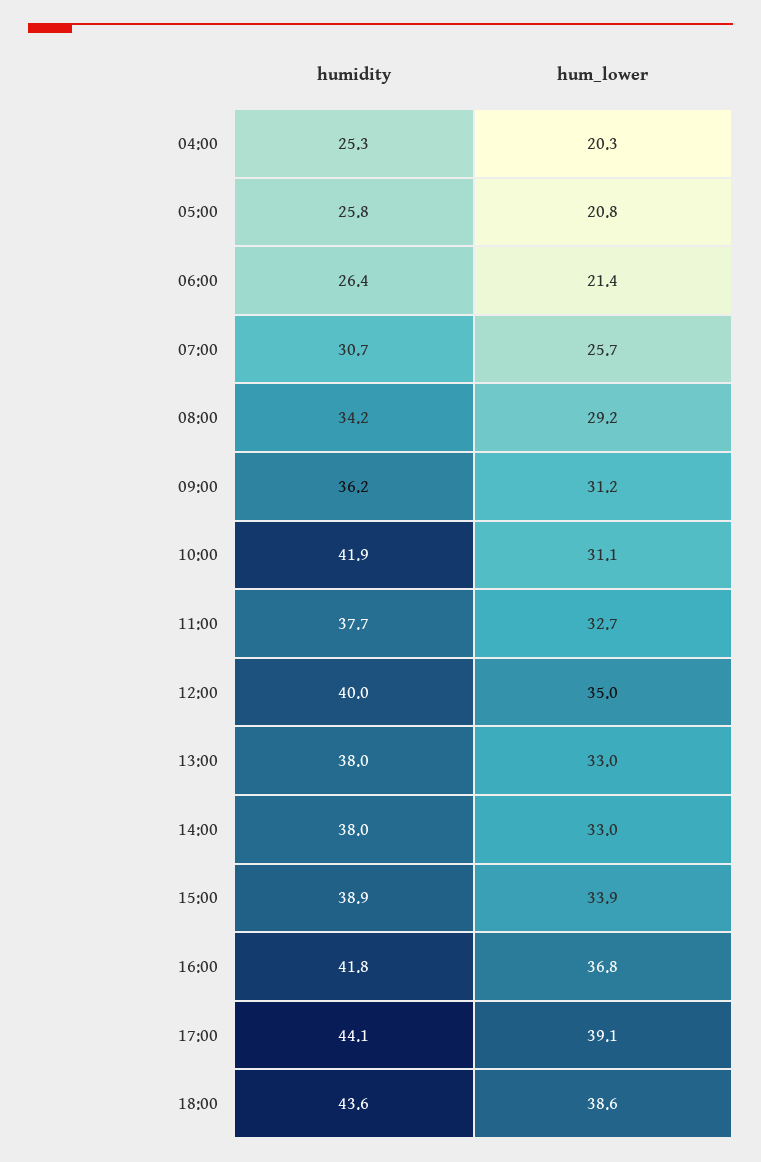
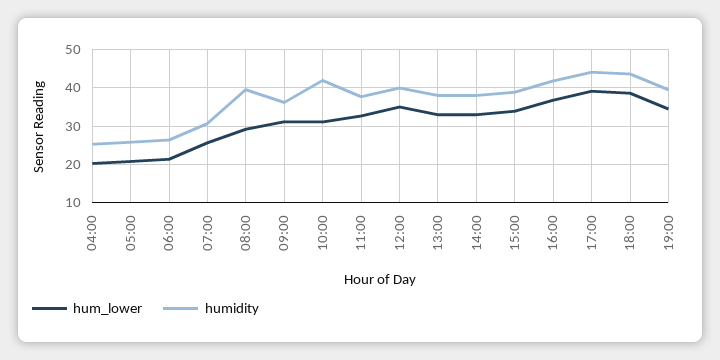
humidity, 08:00: 34.2 -> 40
hum_lower, 19:00: none -> 34
humidity, 19:00: none -> 40

